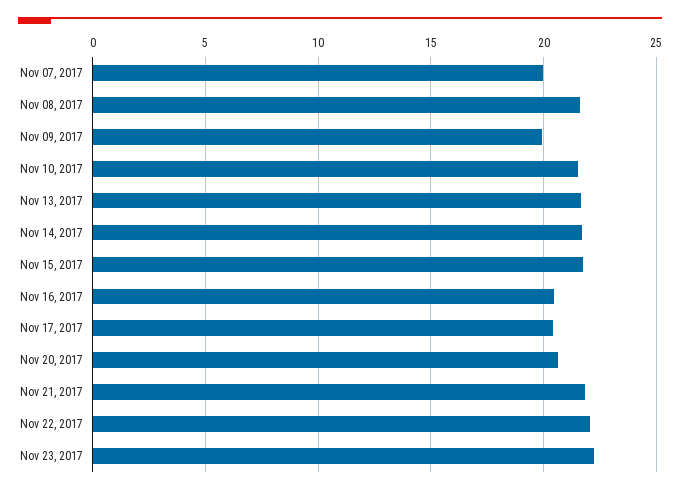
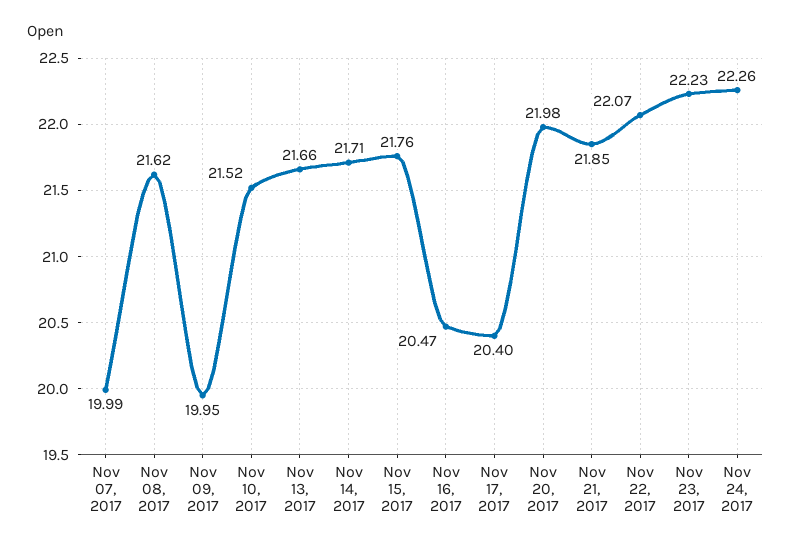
Nov 20, 2017: 20.5 -> 21.98
Nov 24, 2017: none -> 22.26

